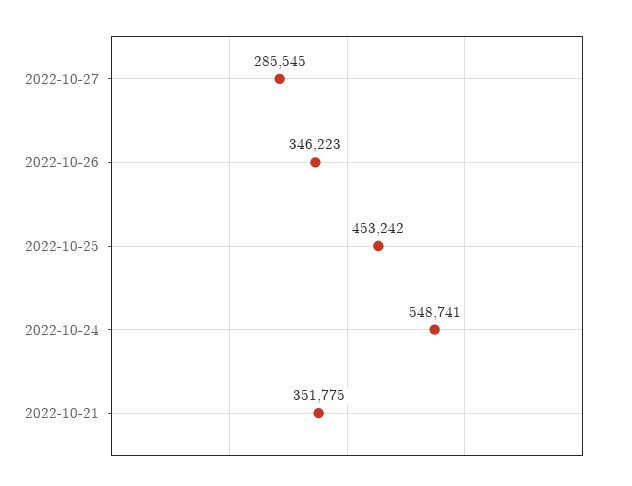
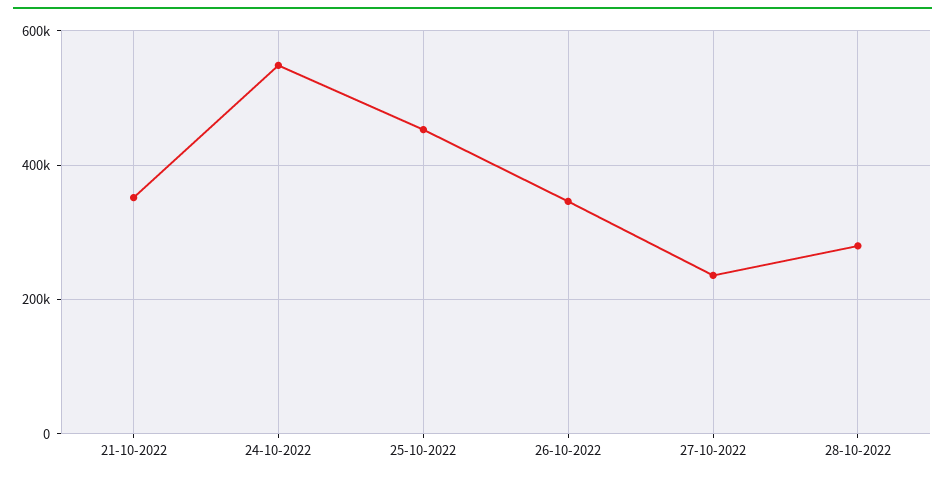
2022-10-27: 285545 -> 240000
28-10-2022: none -> 280000

